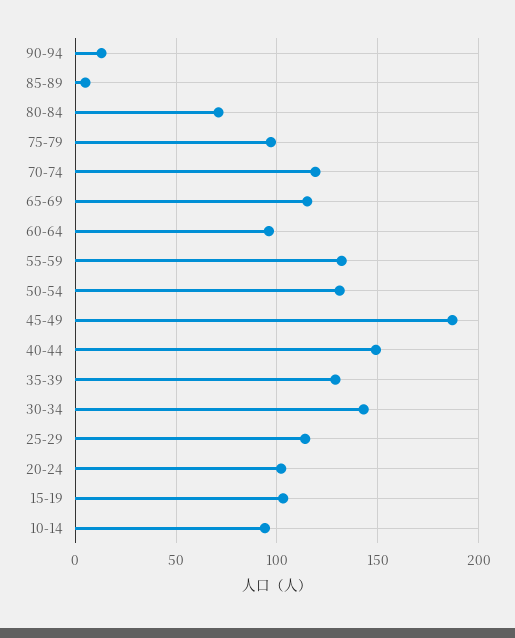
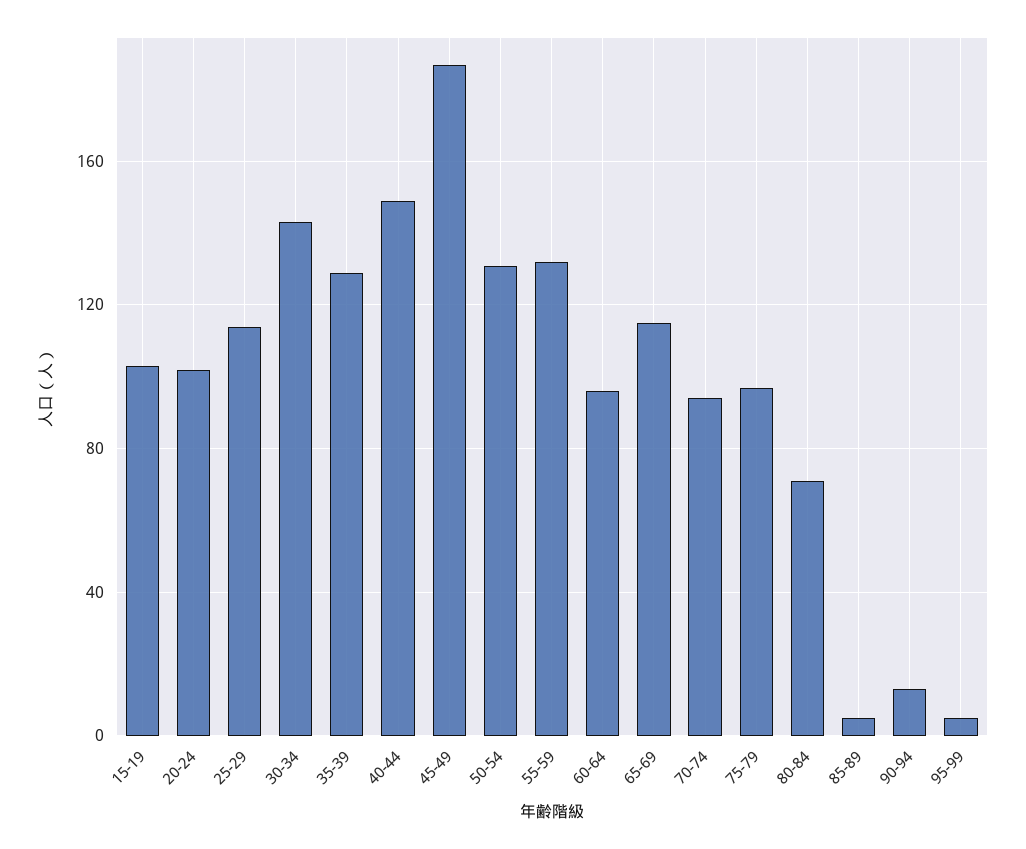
70-74: 120 -> 95
10-14: 95 -> none
95-99: none -> 5

